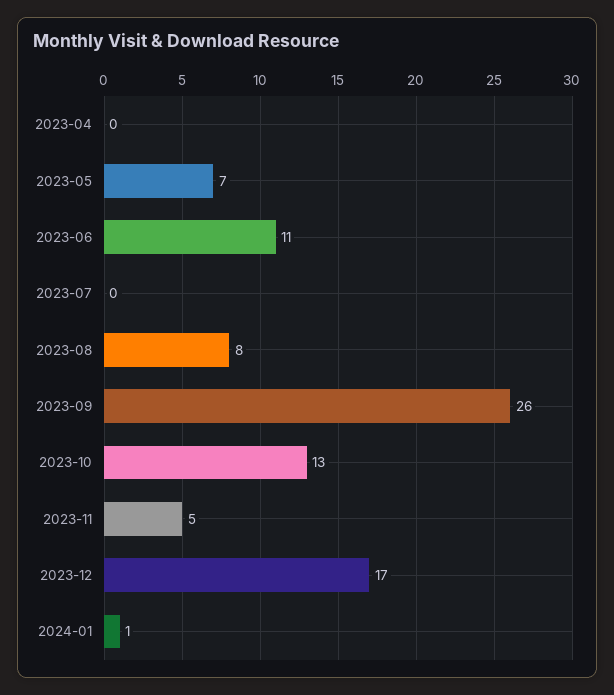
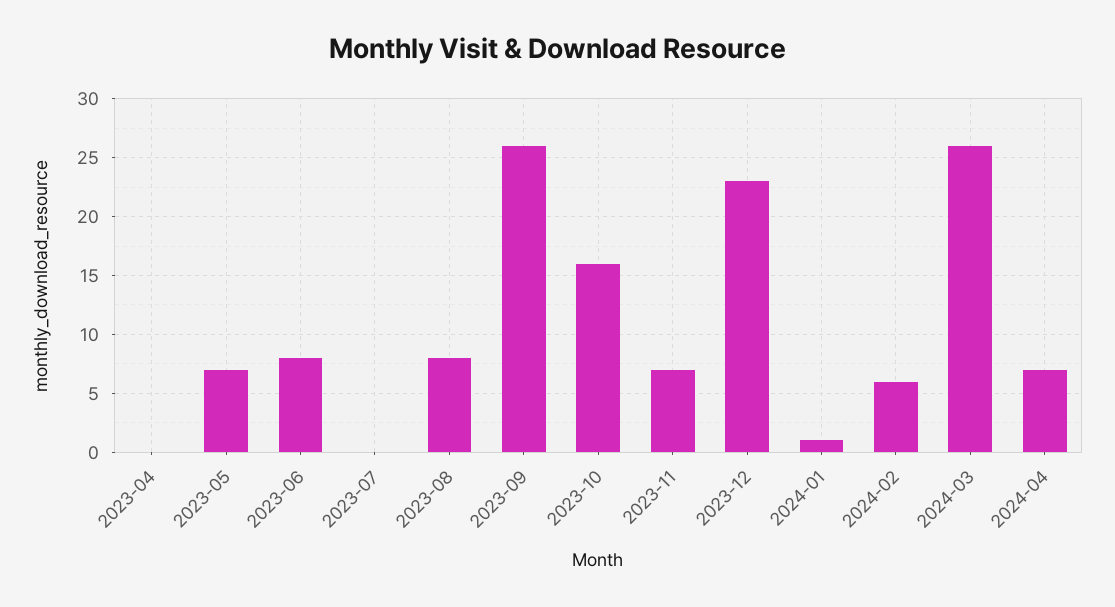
2023-06: 11 -> 8
2023-10: 13 -> 16
2023-11: 5 -> 7
2023-12: 17 -> 23
2024-02: none -> 6
2024-03: none -> 26
2024-04: none -> 7

